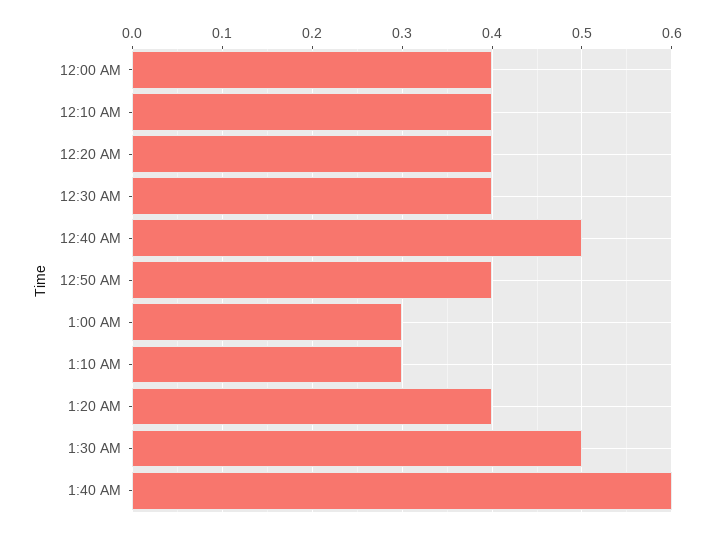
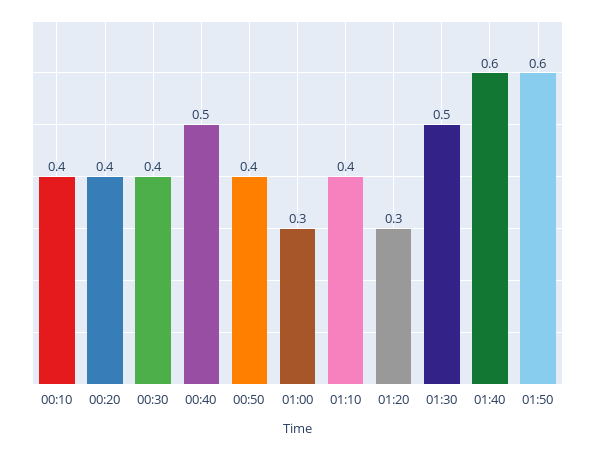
12:00 AM: 0.4 -> none
1:10 AM: 0.3 -> 0.4
1:20 AM: 0.4 -> 0.3
01:50: none -> 0.6

